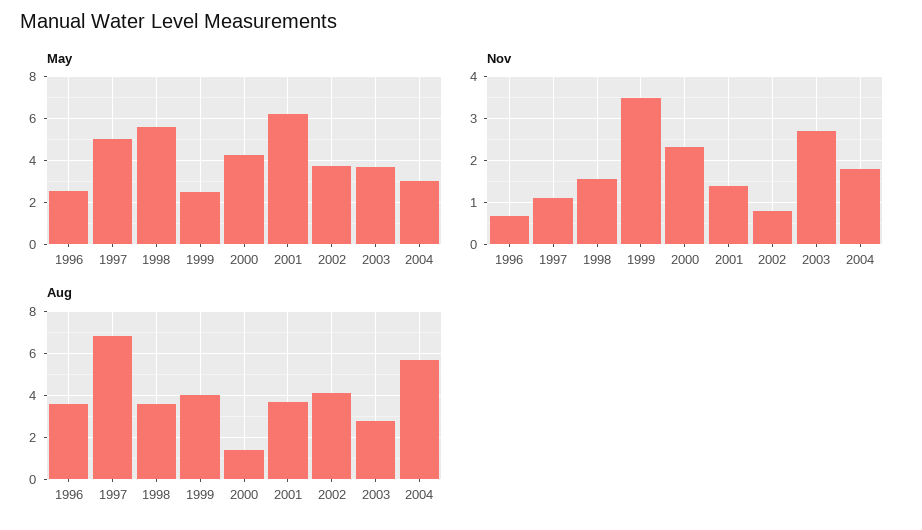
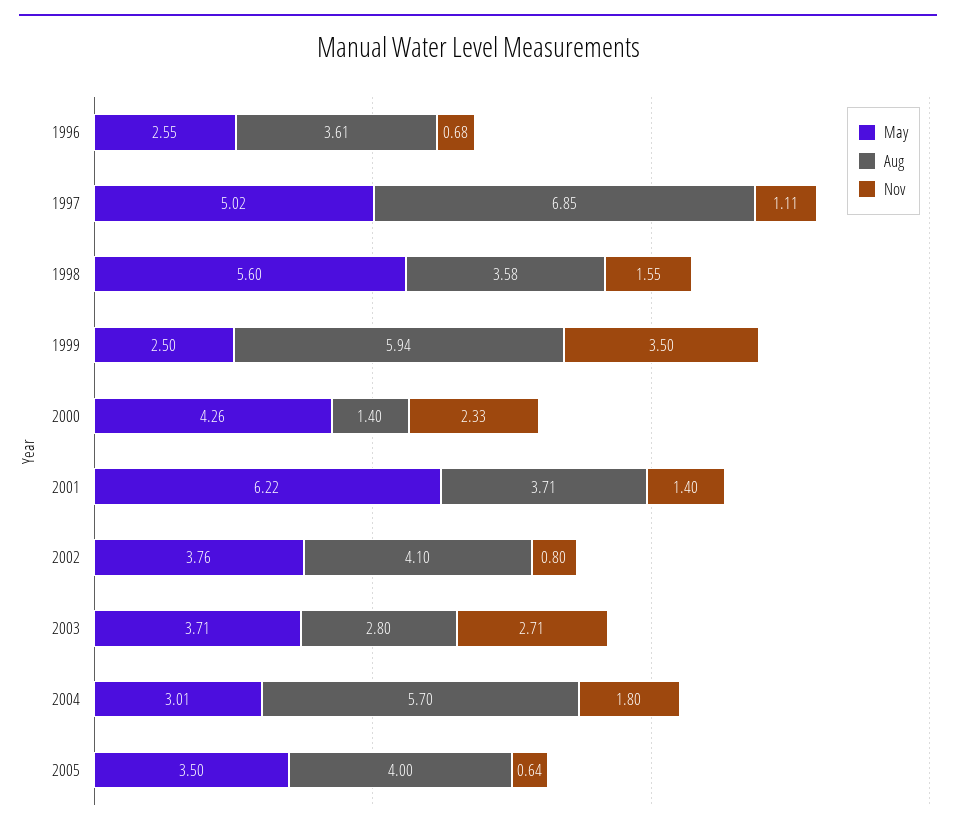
Aug, 1999: 4 -> 5.94
May, 2005: none -> 3.5
Aug, 2005: none -> 4
Nov, 2005: none -> 0.64

